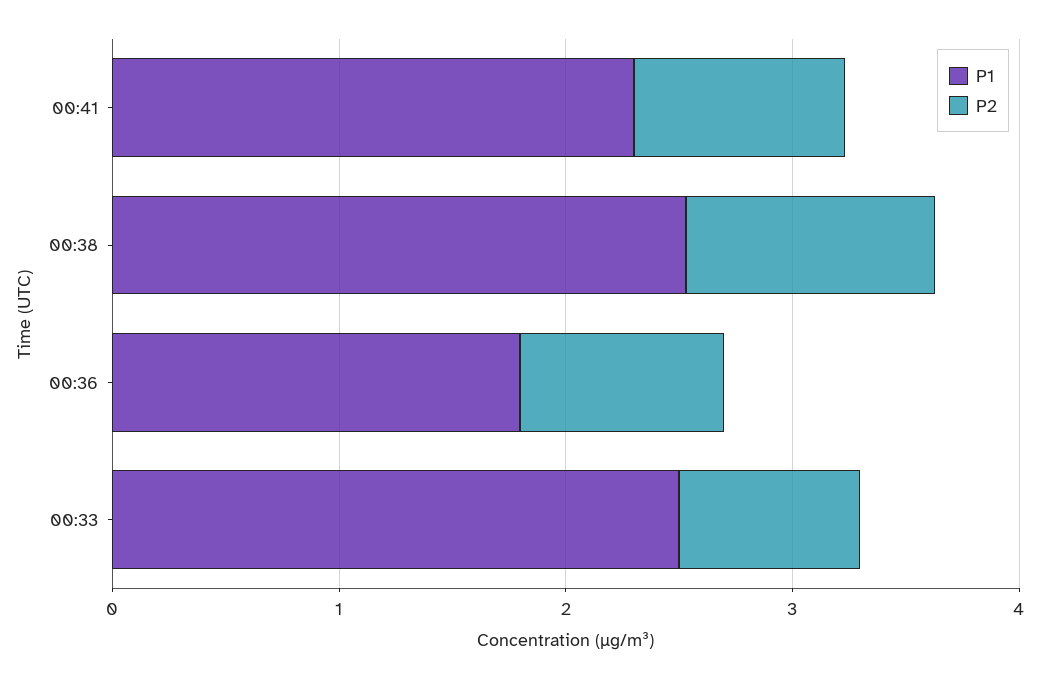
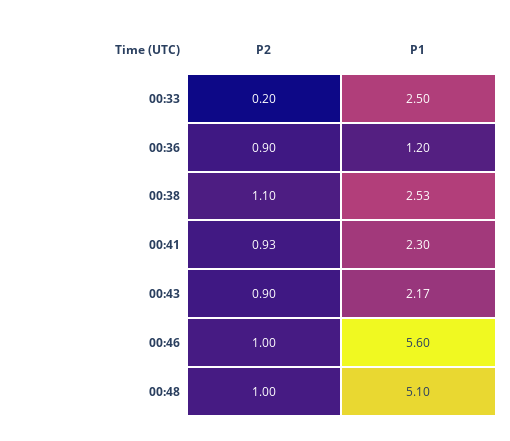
P1, 00:36: 1.8 -> 1.2
P2, 00:33: 0.8 -> 0.2
P2, 00:43: none -> 0.9
P1, 00:43: none -> 2.17
P2, 00:46: none -> 1
P1, 00:46: none -> 5.6
P2, 00:48: none -> 1
P1, 00:48: none -> 5.1

